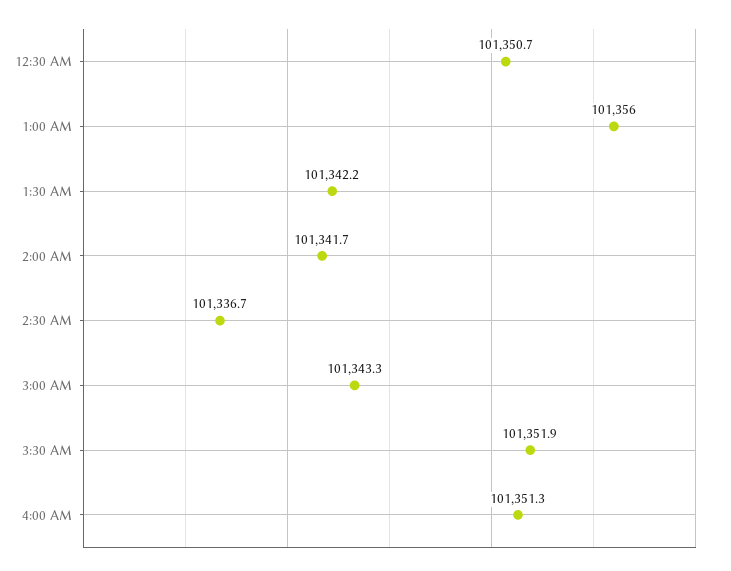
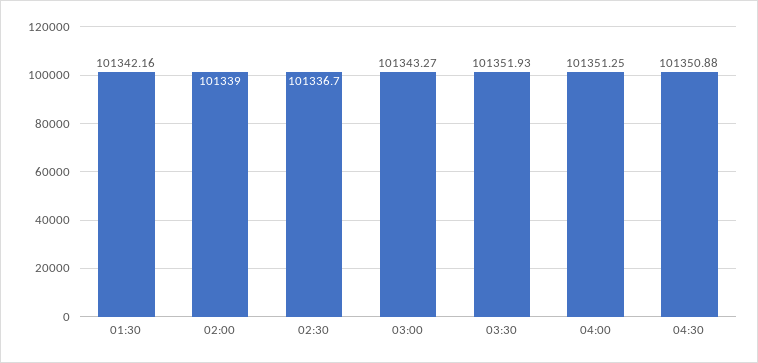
12:30 AM: 101350.7 -> none
1:00 AM: 101356 -> none
2:00 AM: 101341.7 -> 101339
04:30: none -> 101350.88

